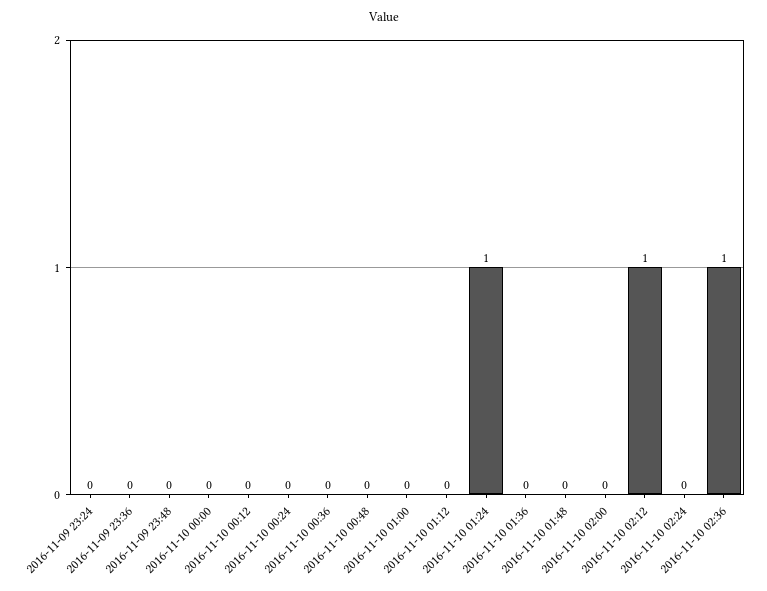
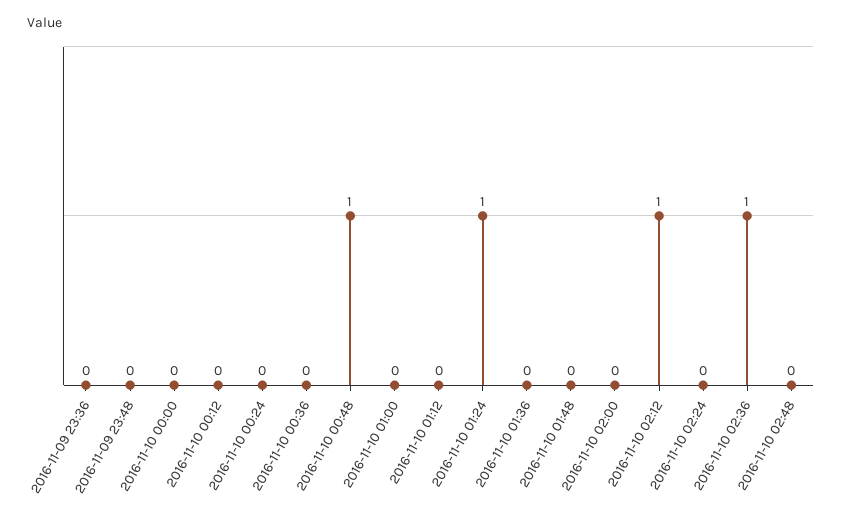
2016-11-09 23:24: 0 -> none
2016-11-10 00:48: 0 -> 1
2016-11-10 02:48: none -> 0

